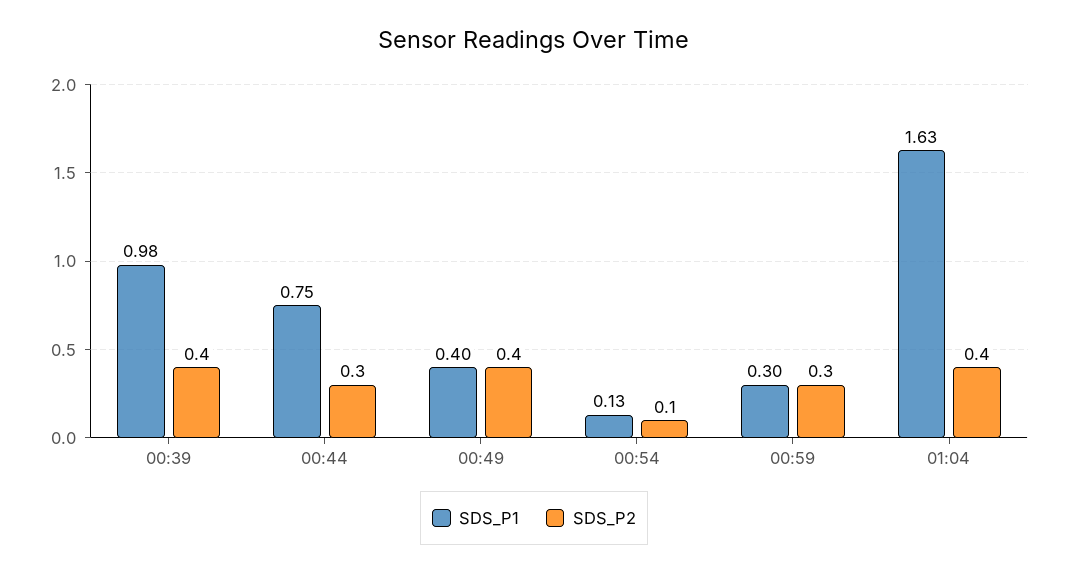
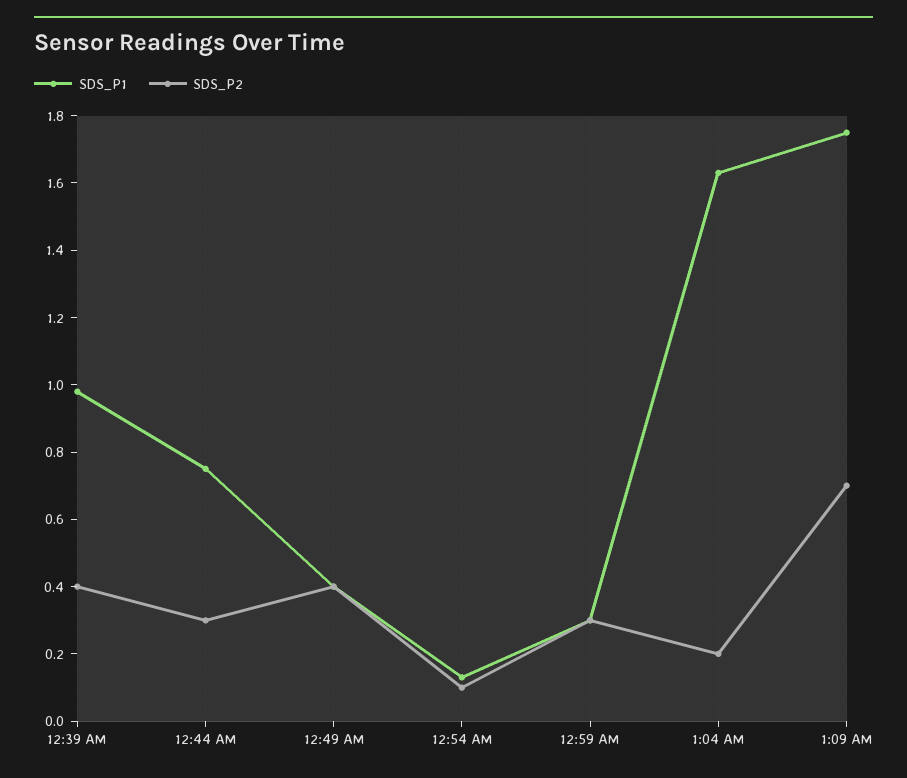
SDS_P2, 01:04: 0.4 -> 0.2
SDS_P1, 1:09 AM: none -> 1.75
SDS_P2, 1:09 AM: none -> 0.7

